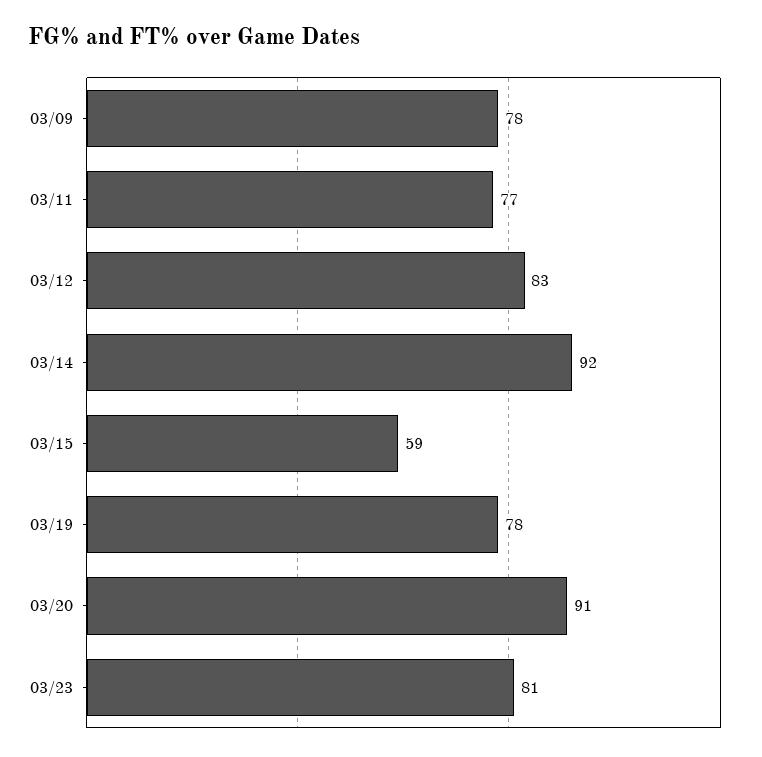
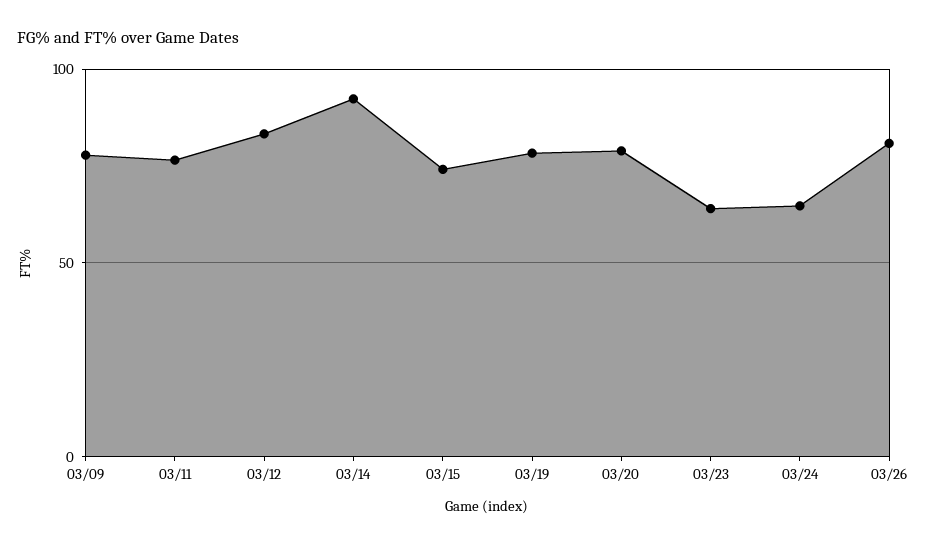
03/15: 59 -> 75
03/20: 91 -> 80
03/23: 81 -> 65
03/24: none -> 65
03/26: none -> 80

